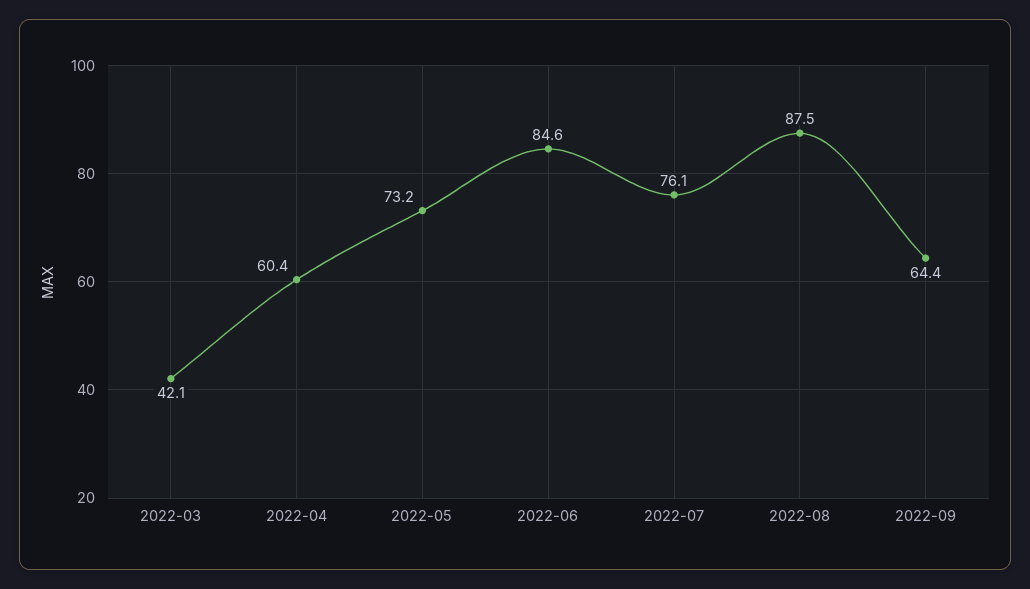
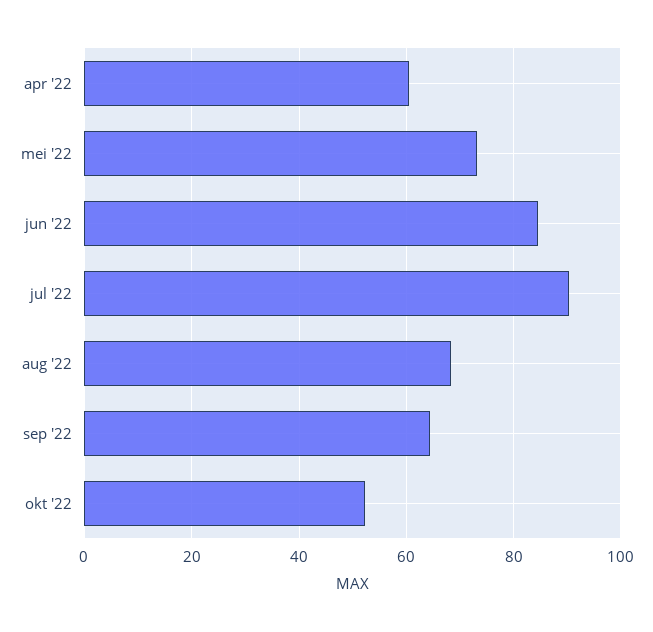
2022-03: 42.1 -> none
2022-07: 76.1 -> 90
2022-08: 87.5 -> 68
okt '22: none -> 52

